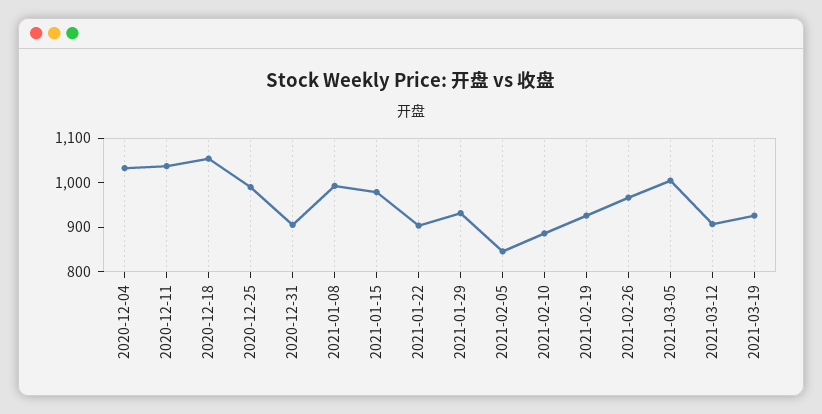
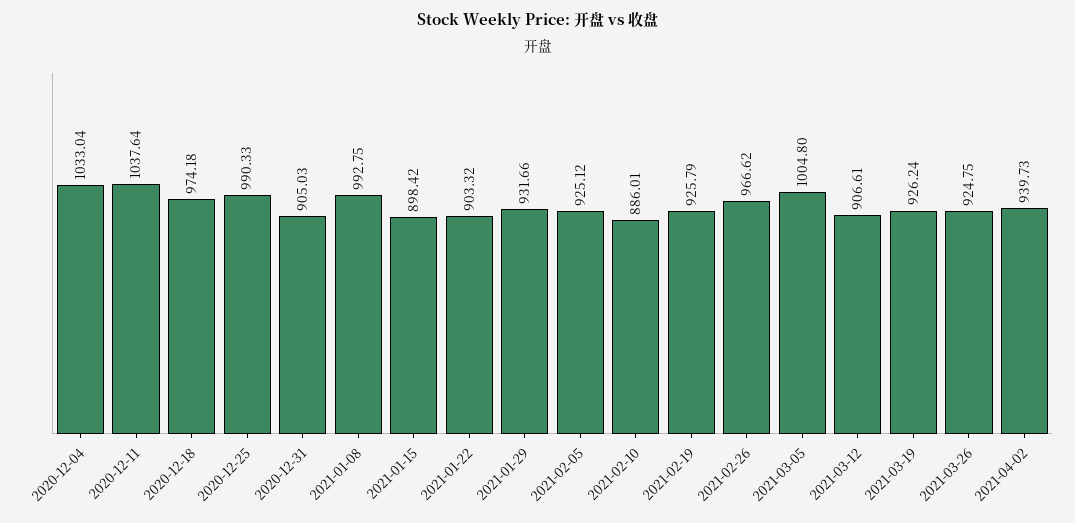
2020-12-18: 1060 -> 974.18
2021-01-15: 980 -> 898.42
2021-02-05: 840 -> 925.12
2021-03-26: none -> 924.75
2021-04-02: none -> 939.73

